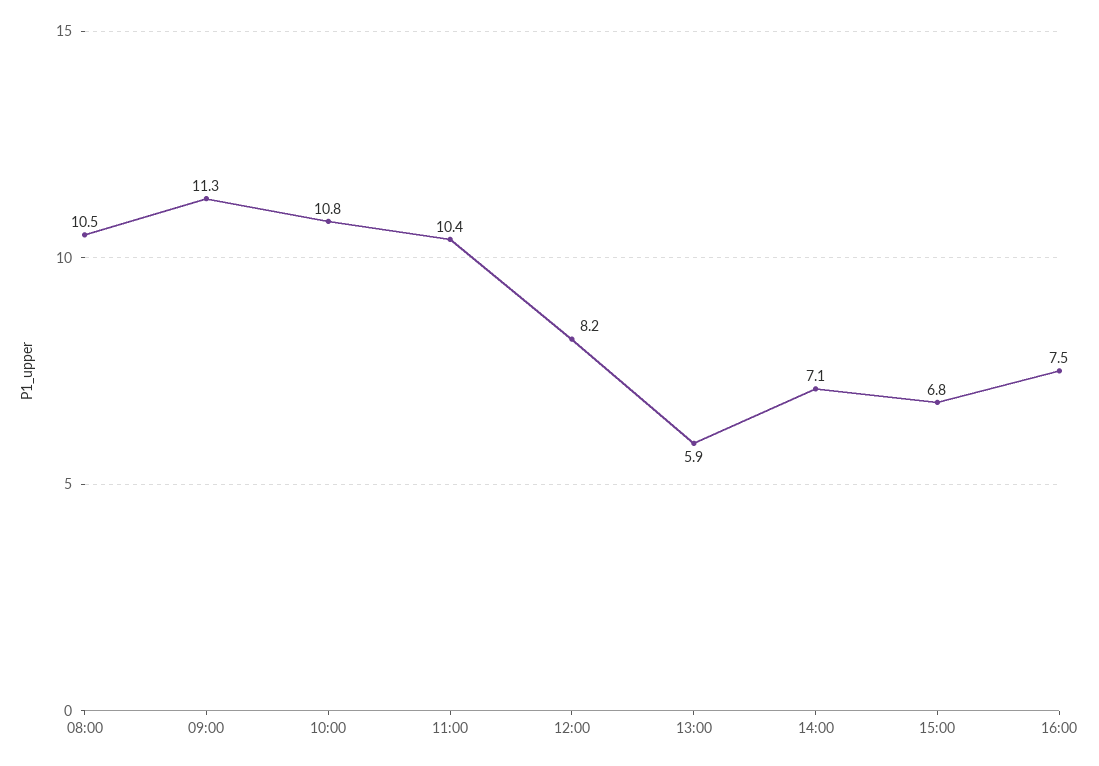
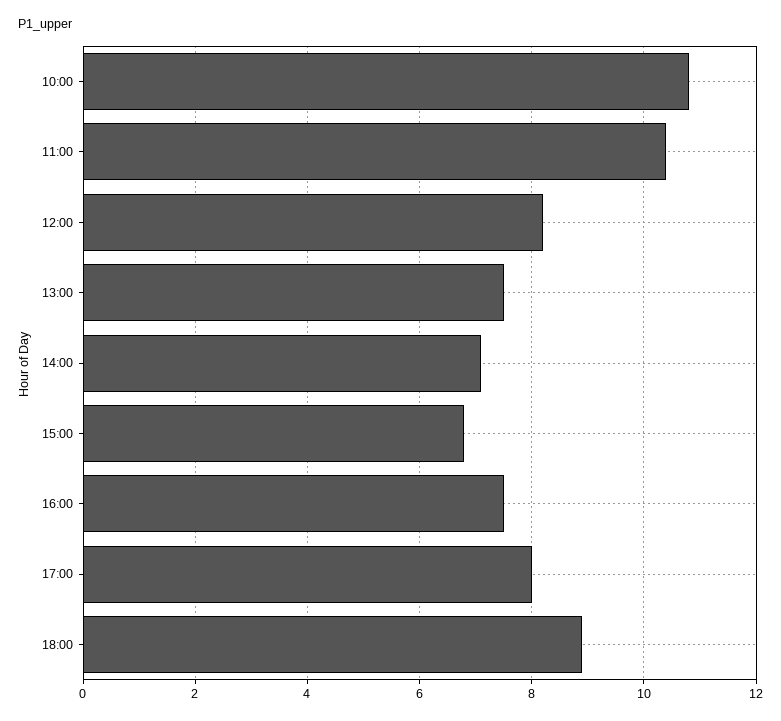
08:00: 10.5 -> none
09:00: 11.3 -> none
13:00: 5.9 -> 7.5
17:00: none -> 8
18:00: none -> 9

